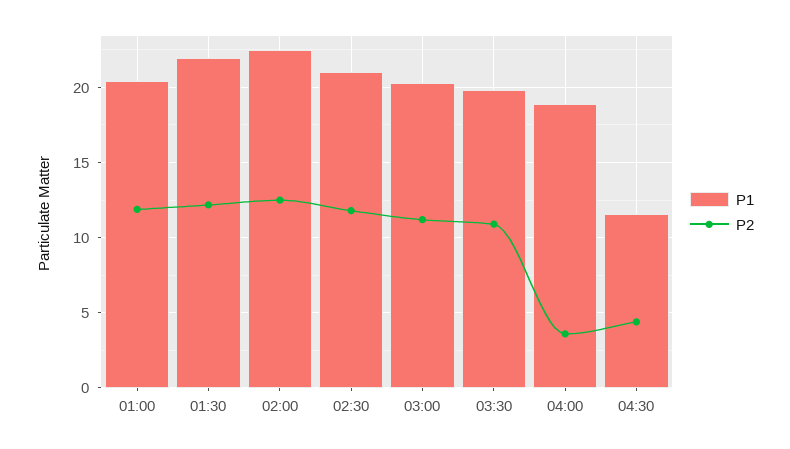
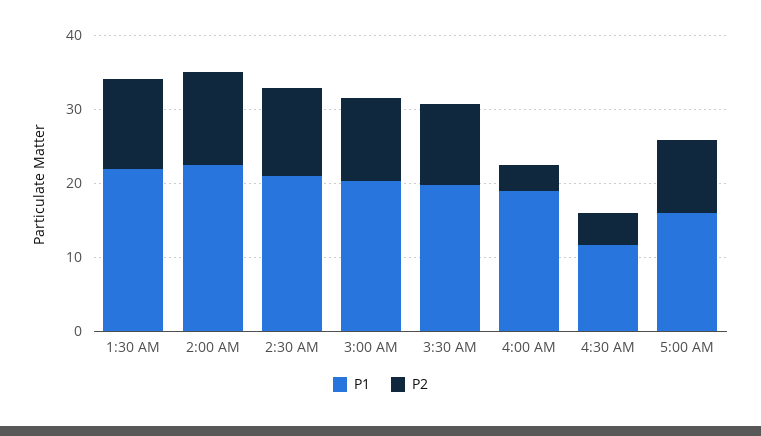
P1, 01:00: 20.5 -> none
P2, 01:00: 12 -> none
P1, 5:00 AM: none -> 16
P2, 5:00 AM: none -> 10

